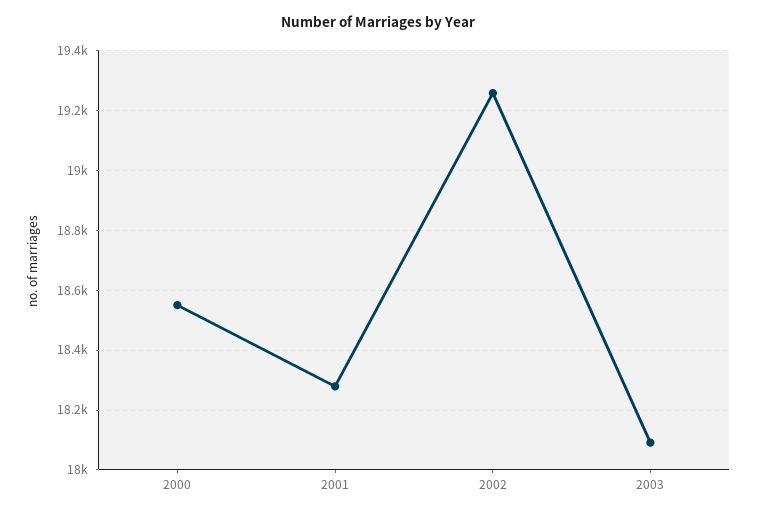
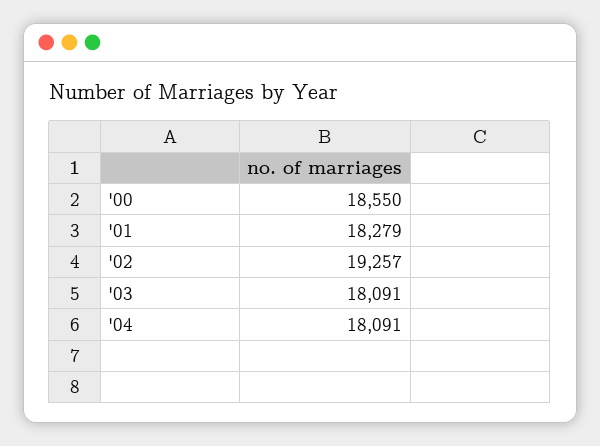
'04: none -> 18091

